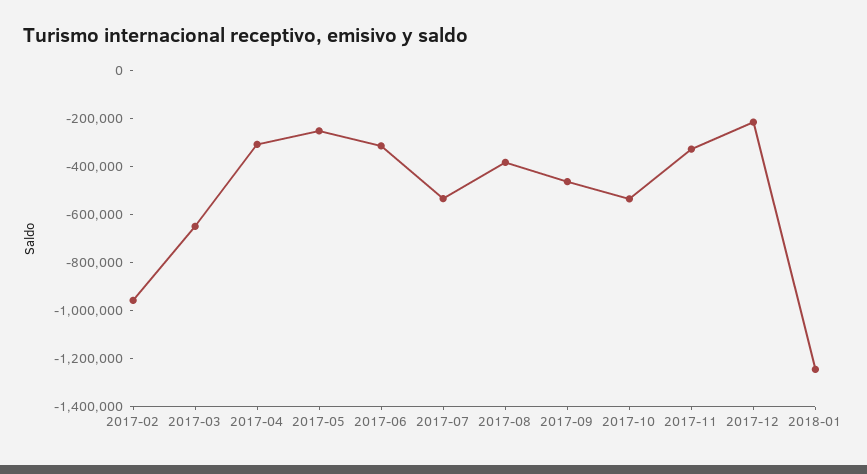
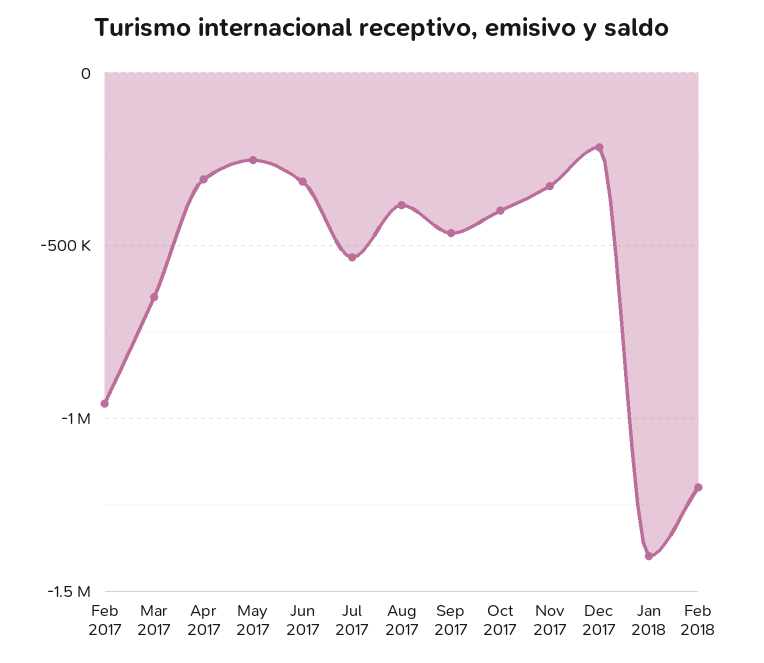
2017-10: -550000 -> -400000
2018-01: -1250000 -> -1400000
Feb 2018: none -> -1200000

